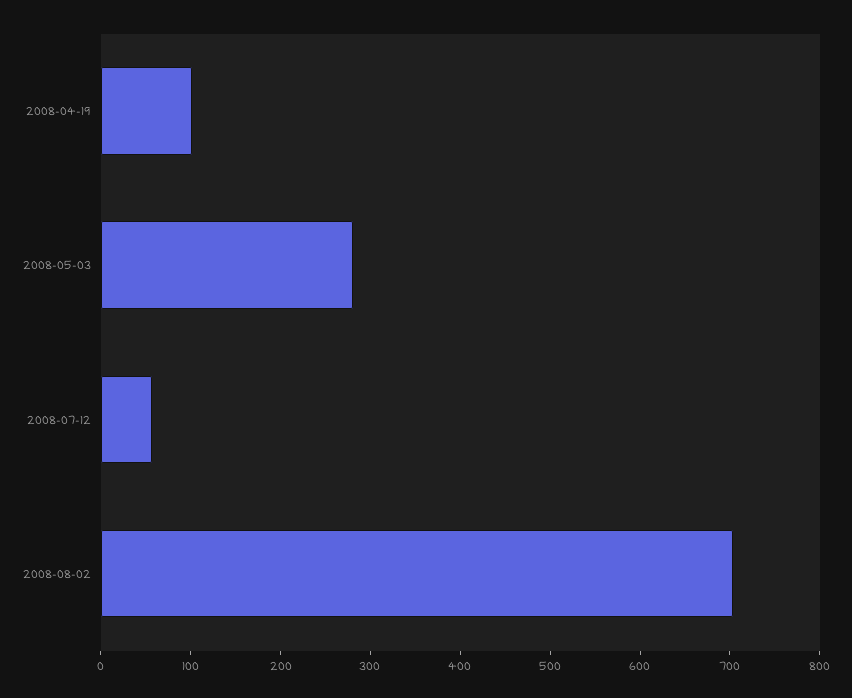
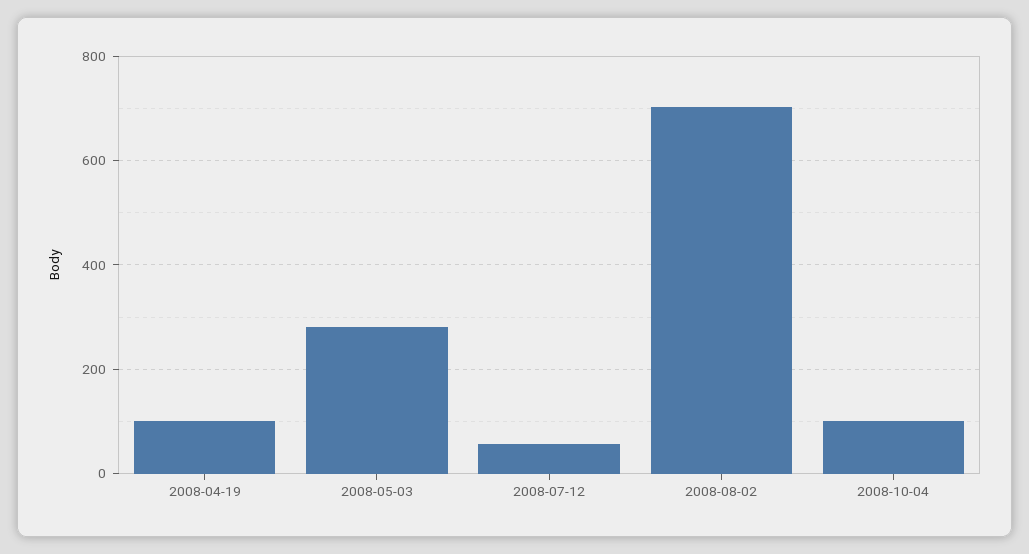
2008-10-04: none -> 100

